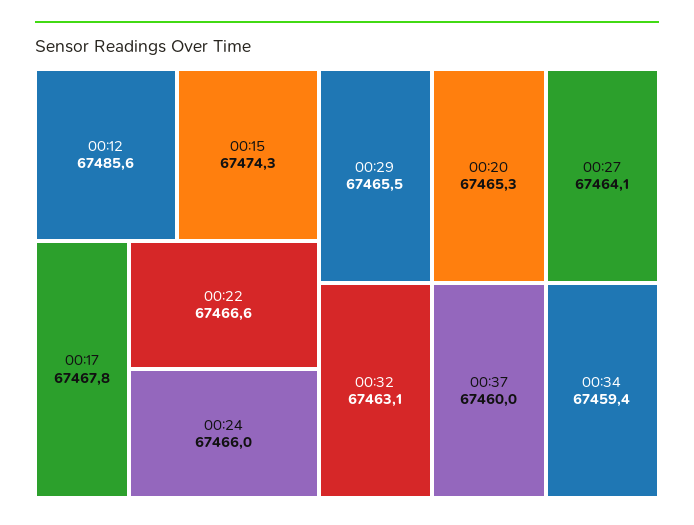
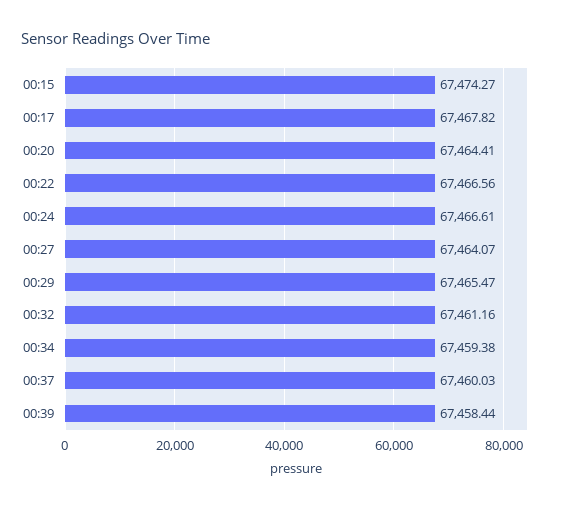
00:12: 67485.6 -> none
00:24: 67466 -> 67466.61
00:20: 67465.3 -> 67464.41
00:32: 67463.1 -> 67461.16
00:39: none -> 67458.44

